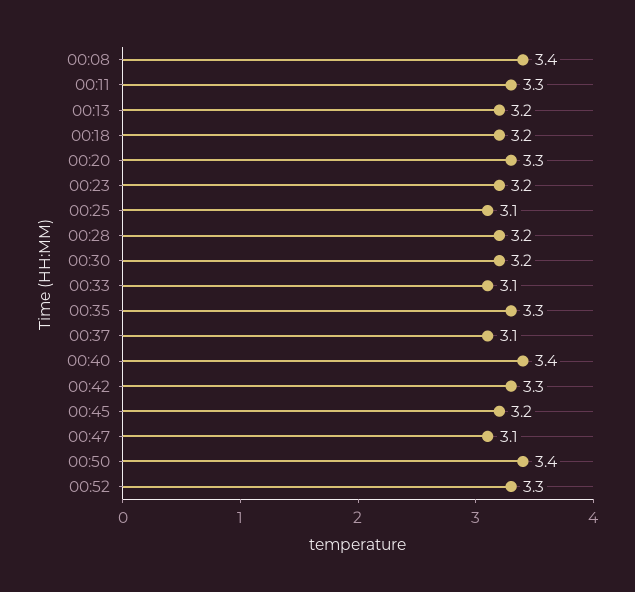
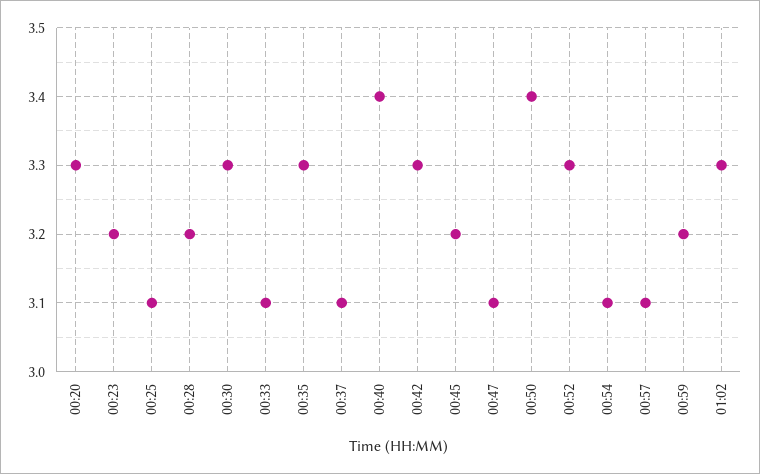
00:08: 3.4 -> none
00:11: 3.3 -> none
00:13: 3.2 -> none
00:18: 3.2 -> none
00:30: 3.2 -> 3.3
00:54: none -> 3.1
00:57: none -> 3.1
00:59: none -> 3.2
01:02: none -> 3.3

